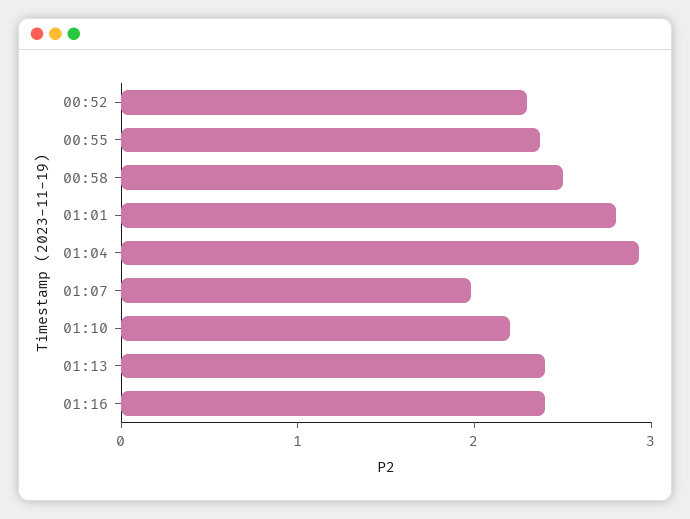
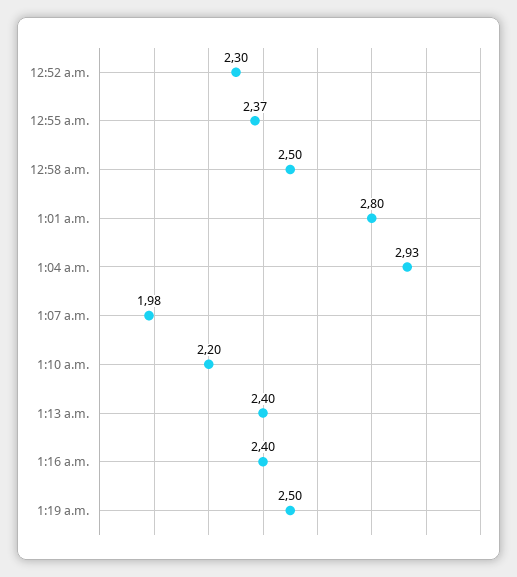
1:19 a.m.: none -> 2.5

